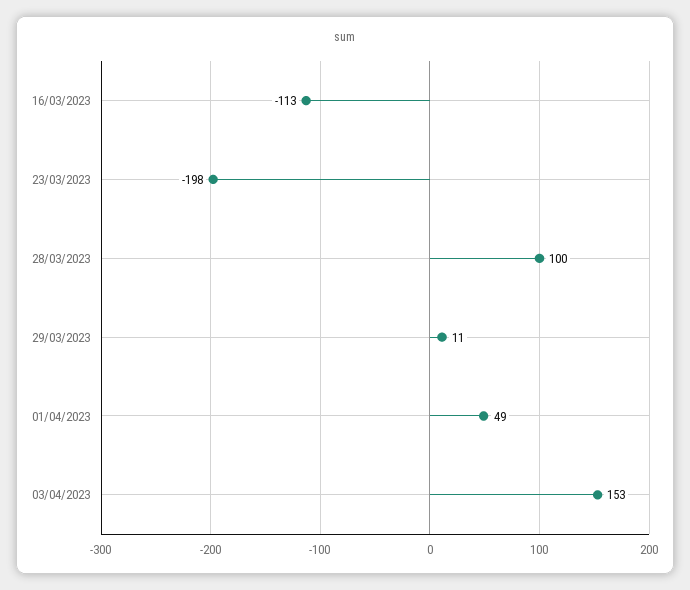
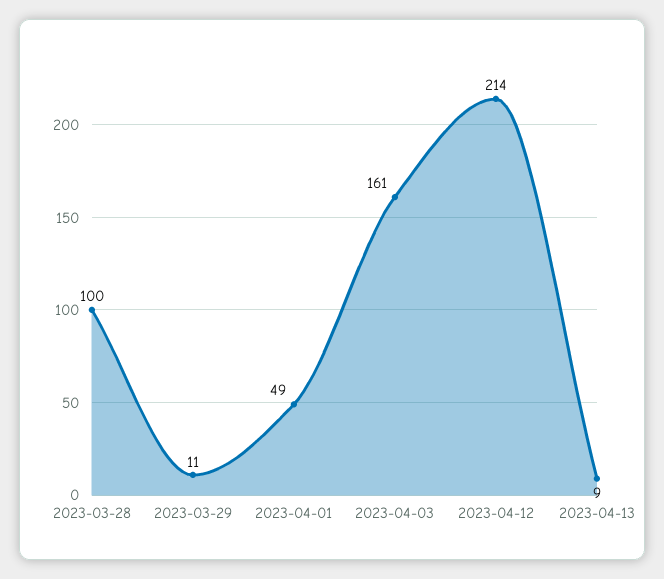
16/03/2023: -113 -> none
23/03/2023: -198 -> none
03/04/2023: 153 -> 161
2023-04-12: none -> 214
2023-04-13: none -> 9

